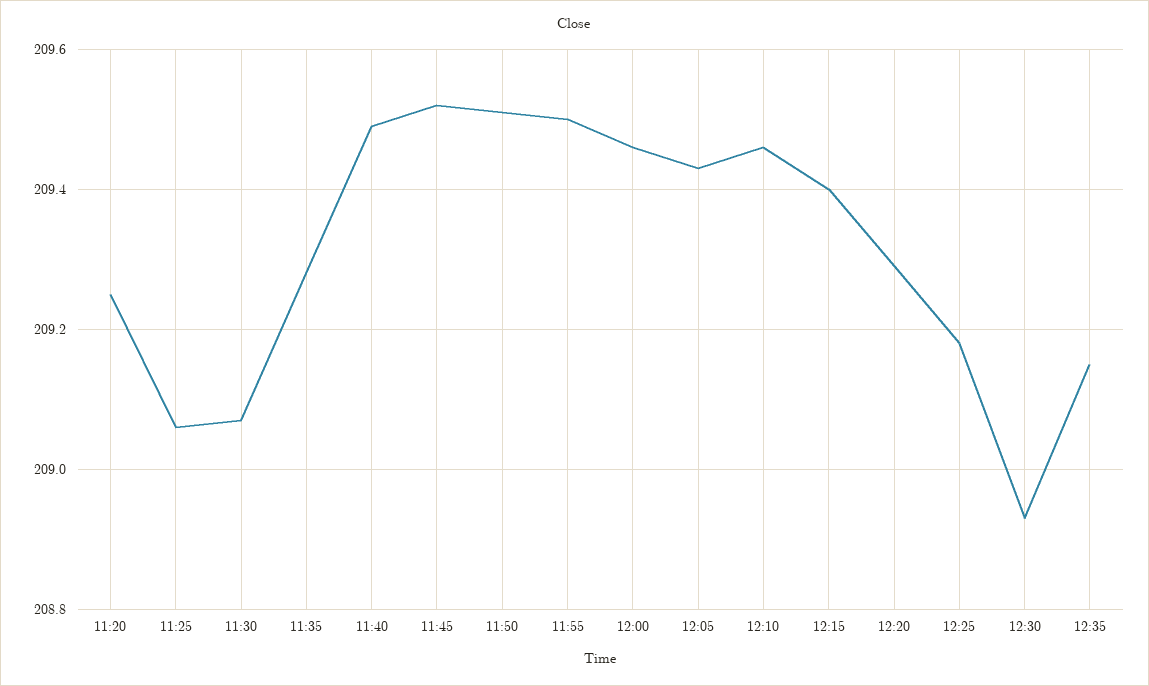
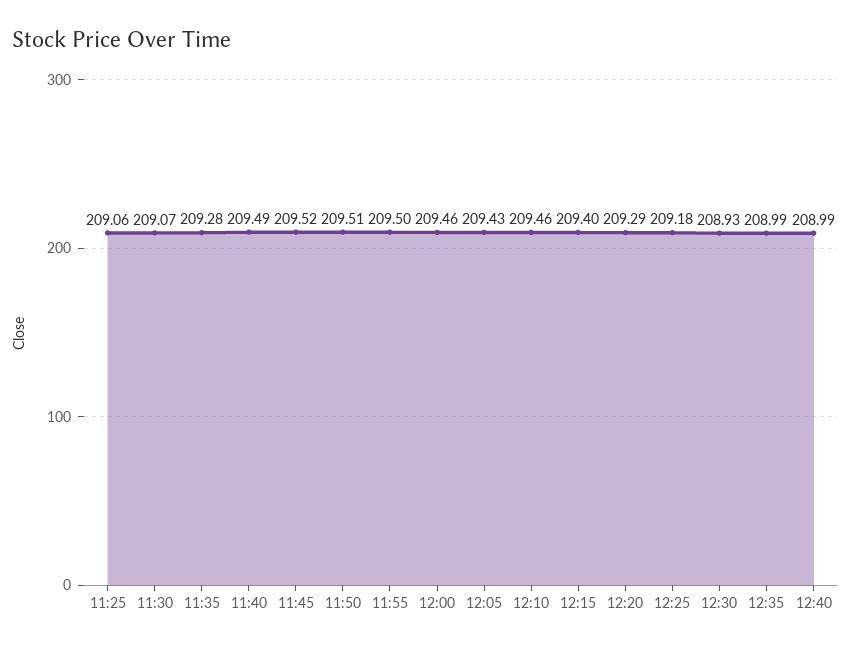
11:20: 209.25 -> none
12:35: 209.15 -> 208.99
12:40: none -> 208.99

